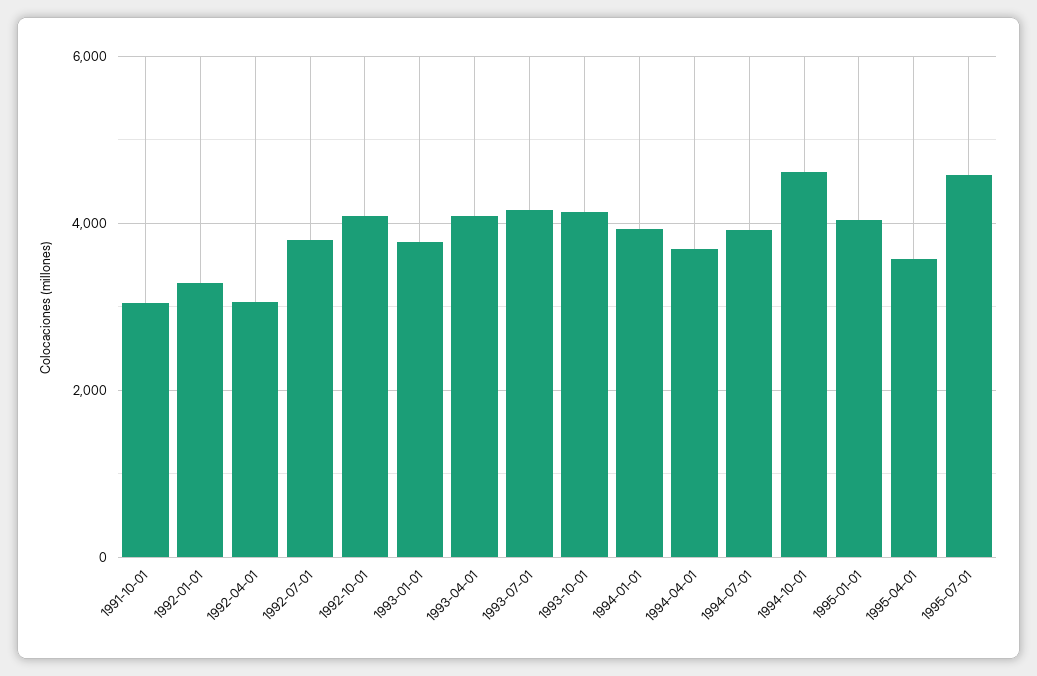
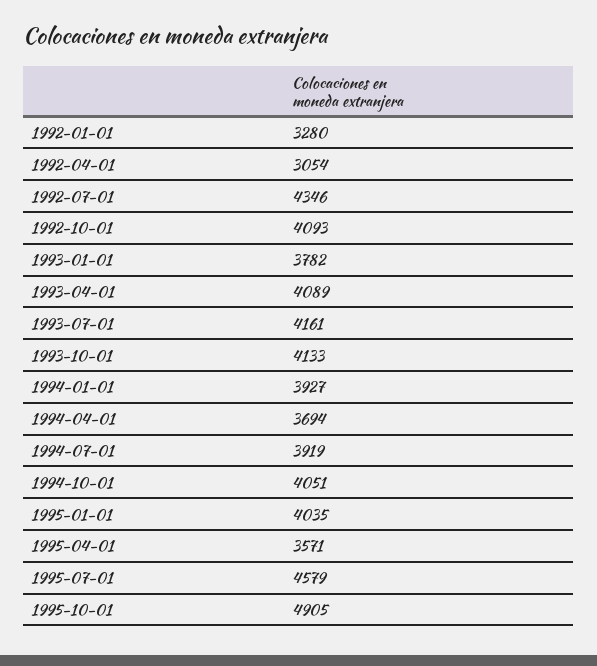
1991-10-01: 3000 -> none
1992-07-01: 3800 -> 4346
1994-10-01: 4600 -> 4051
1995-10-01: none -> 4905

